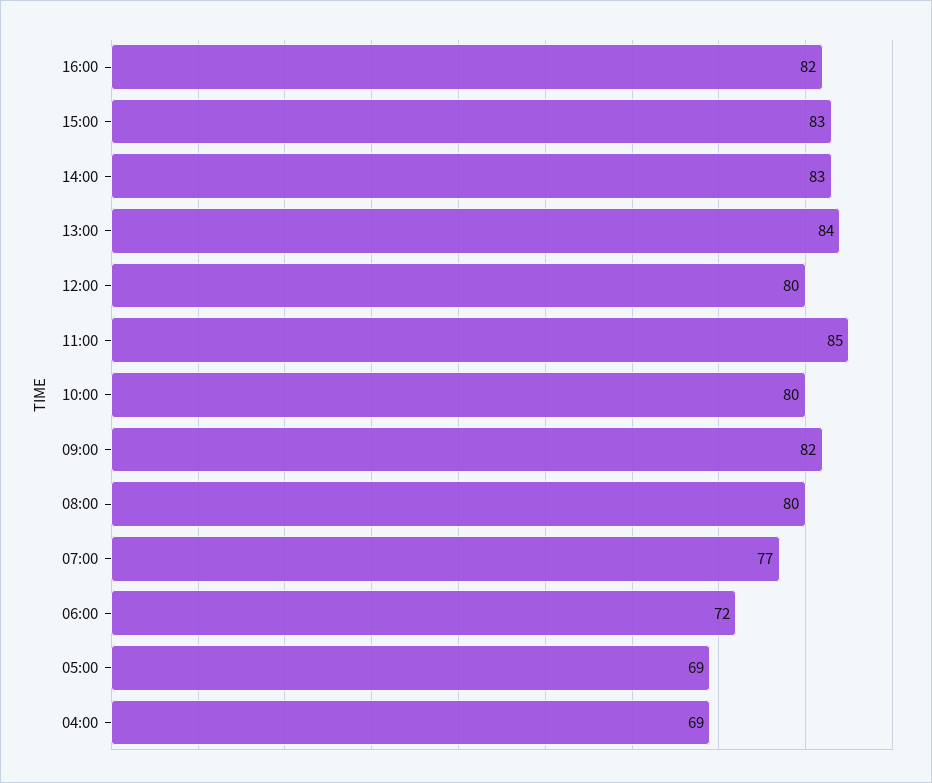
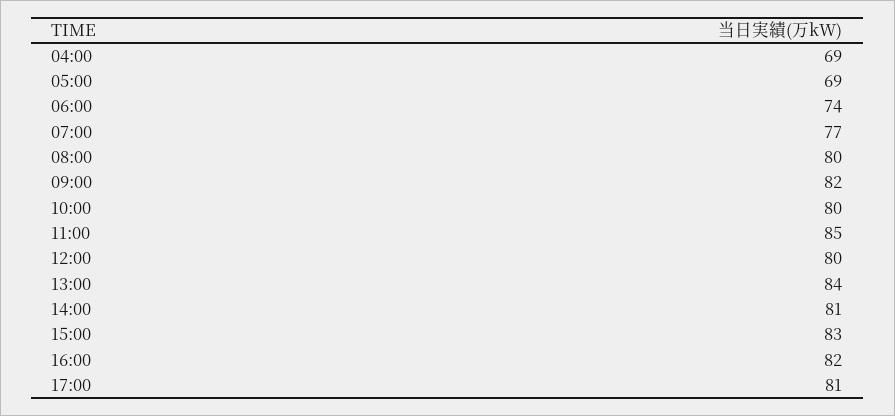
14:00: 83 -> 81
06:00: 72 -> 74
17:00: none -> 81

